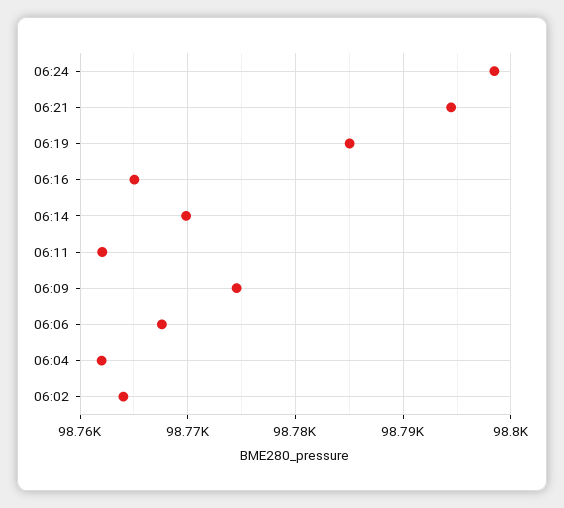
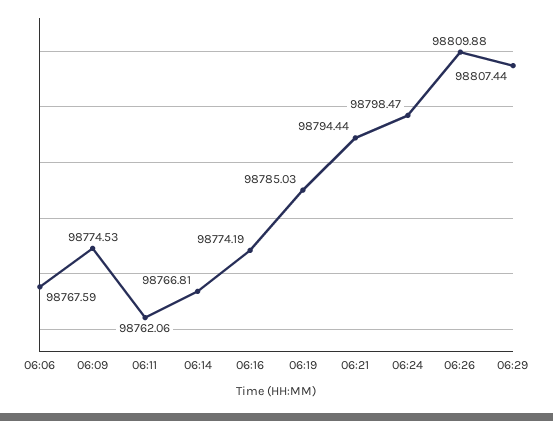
06:16: 98765 -> 98774.19
06:14: 98770 -> 98766.81
06:04: 98762 -> none
06:02: 98764 -> none
06:26: none -> 98809.88
06:29: none -> 98807.44

